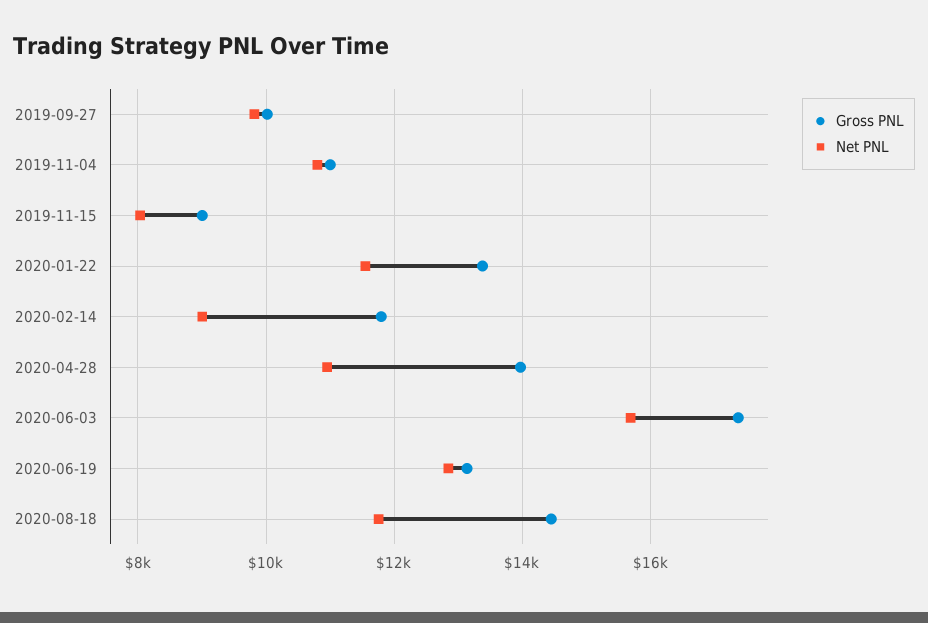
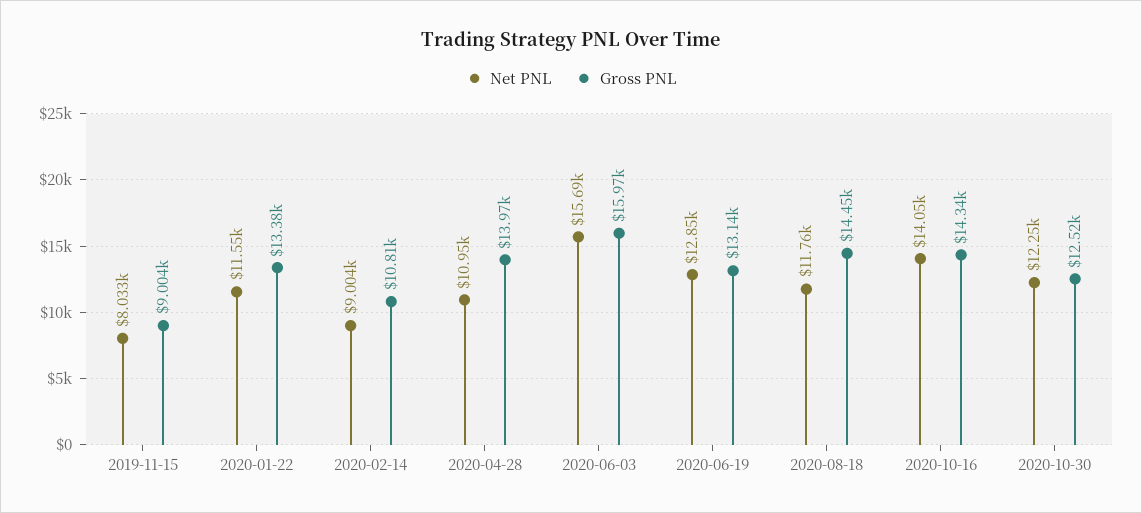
Gross PNL, 2019-09-27: 10000 -> none
Net PNL, 2019-09-27: 9800 -> none
Gross PNL, 2019-11-04: 11000 -> none
Net PNL, 2019-11-04: 10800 -> none
Gross PNL, 2020-02-14: 11800 -> 10810
Gross PNL, 2020-06-03: 17400 -> 15970
Net PNL, 2020-10-16: none -> 14050
Gross PNL, 2020-10-16: none -> 14340
Net PNL, 2020-10-30: none -> 12250
Gross PNL, 2020-10-30: none -> 12520

